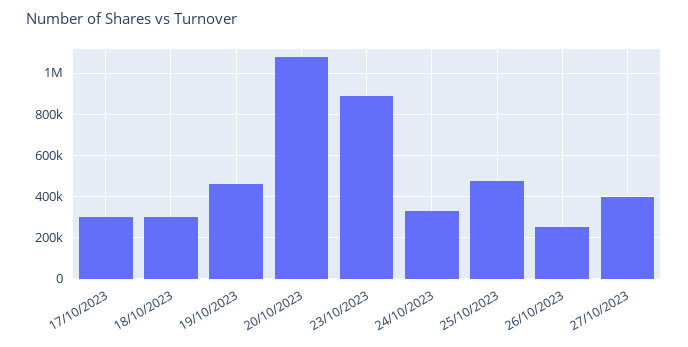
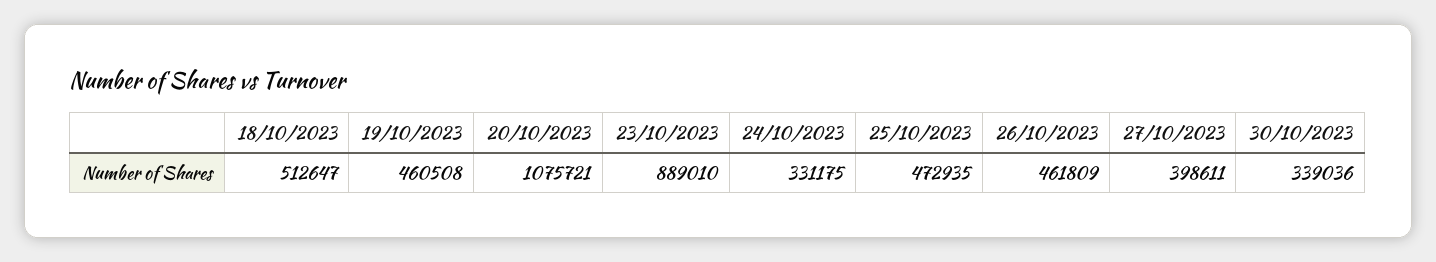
17/10/2023: 300000 -> none
18/10/2023: 300000 -> 512647
26/10/2023: 250000 -> 461809
30/10/2023: none -> 339036

